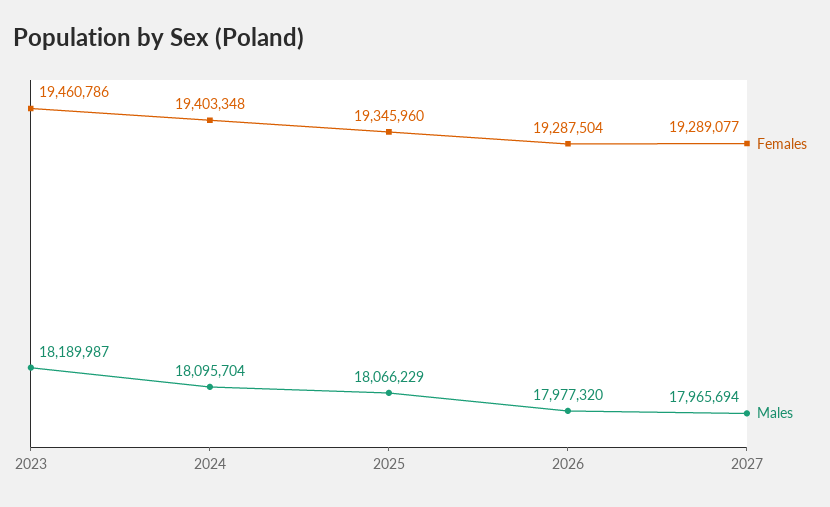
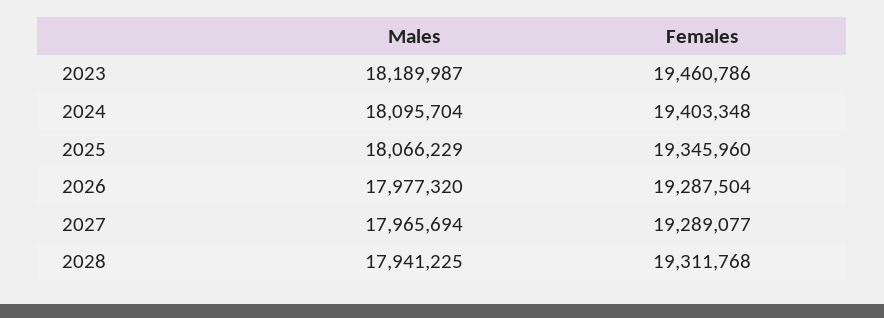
Males, 2028: none -> 17941225
Females, 2028: none -> 19311768

